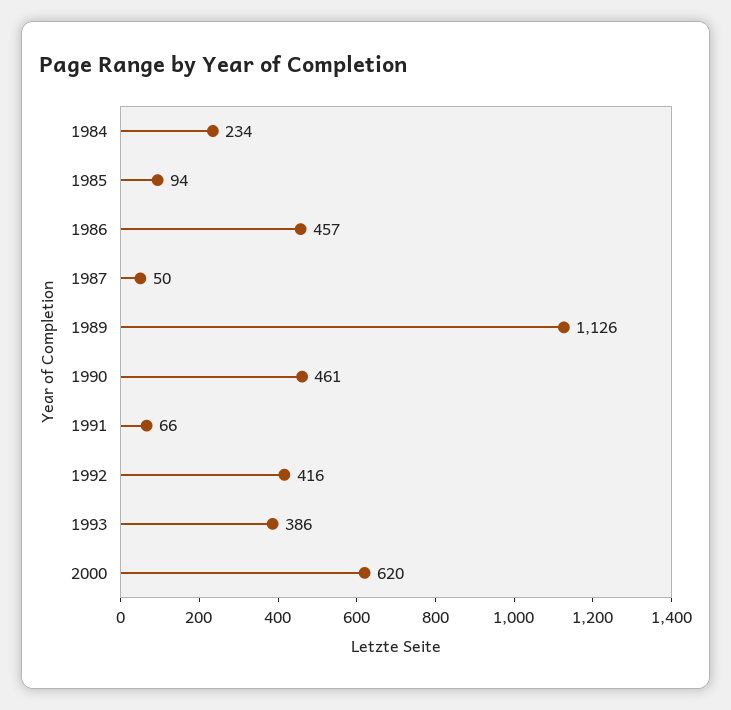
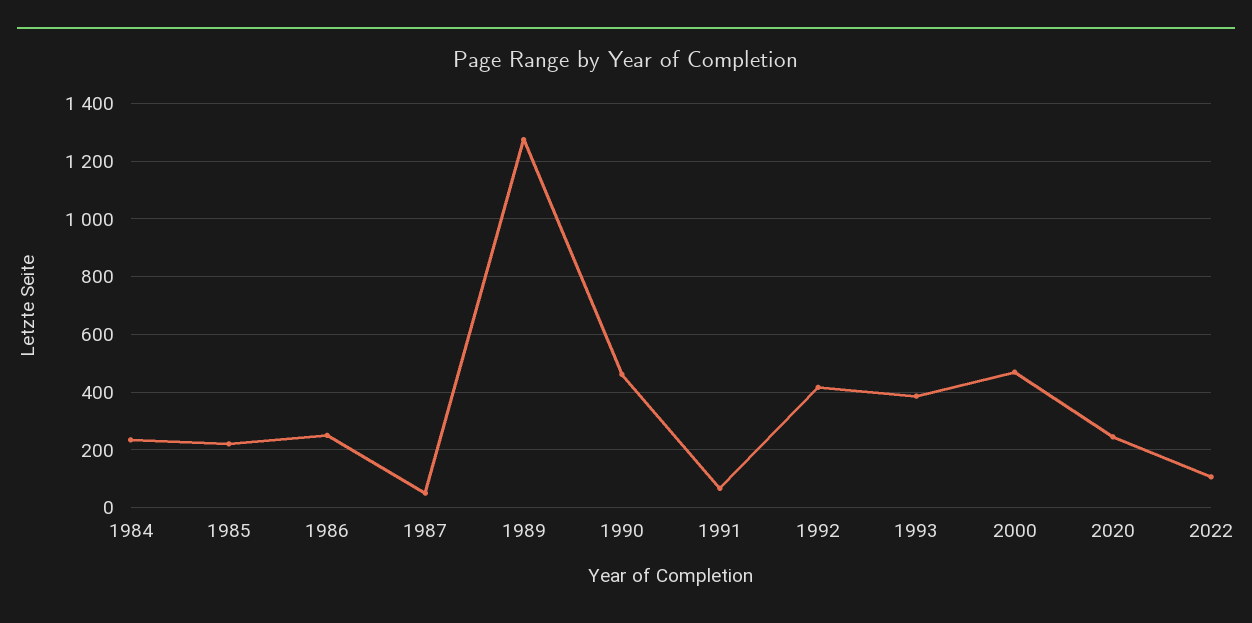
1985: 94 -> 225
1986: 457 -> 250
1989: 1126 -> 1275
2000: 620 -> 475
2020: none -> 250
2022: none -> 100

